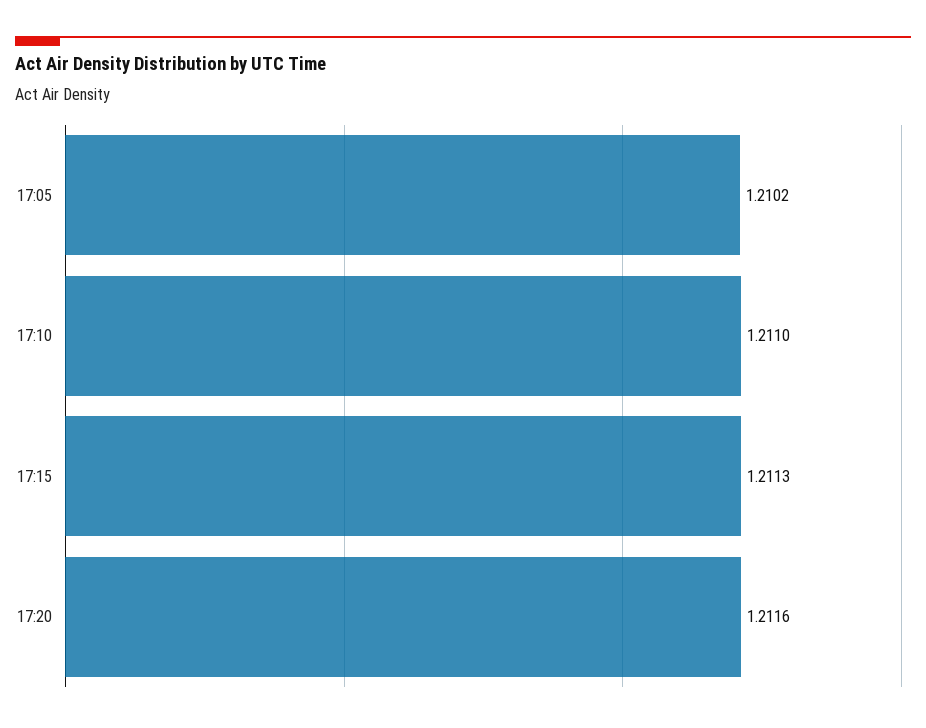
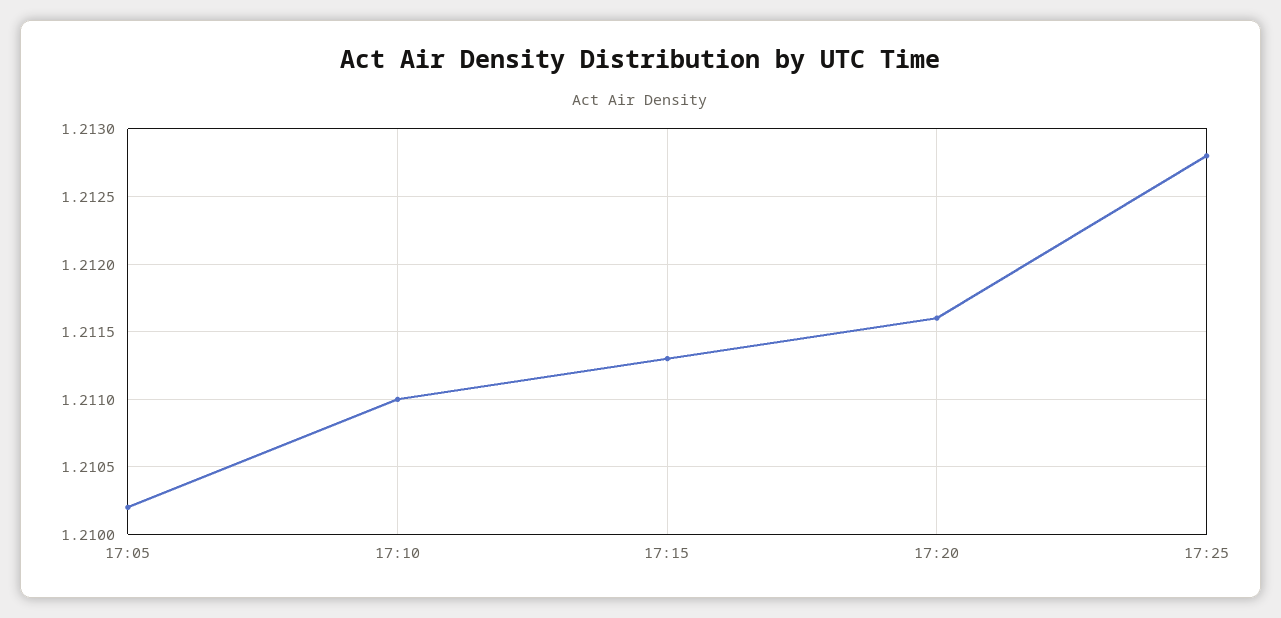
17:25: none -> 1.2128

